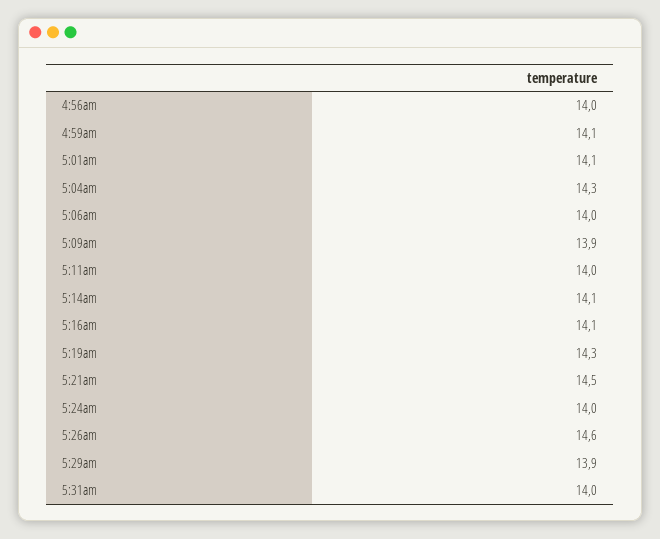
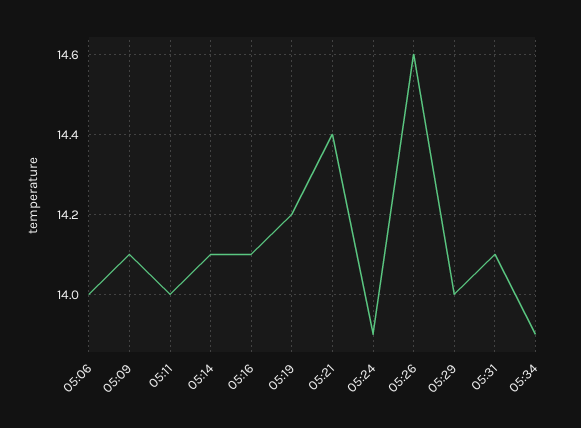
4:56am: 14 -> none
4:59am: 14.1 -> none
5:01am: 14.1 -> none
5:04am: 14.3 -> none
5:09am: 13.9 -> 14.1
5:19am: 14.3 -> 14.2
5:21am: 14.5 -> 14.4
5:24am: 14 -> 13.9
5:29am: 13.9 -> 14
5:31am: 14 -> 14.1
05:34: none -> 13.9

